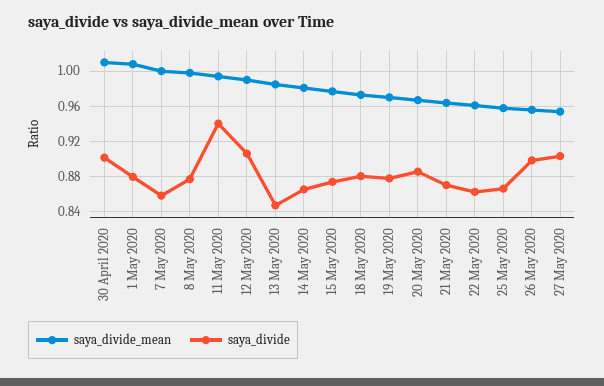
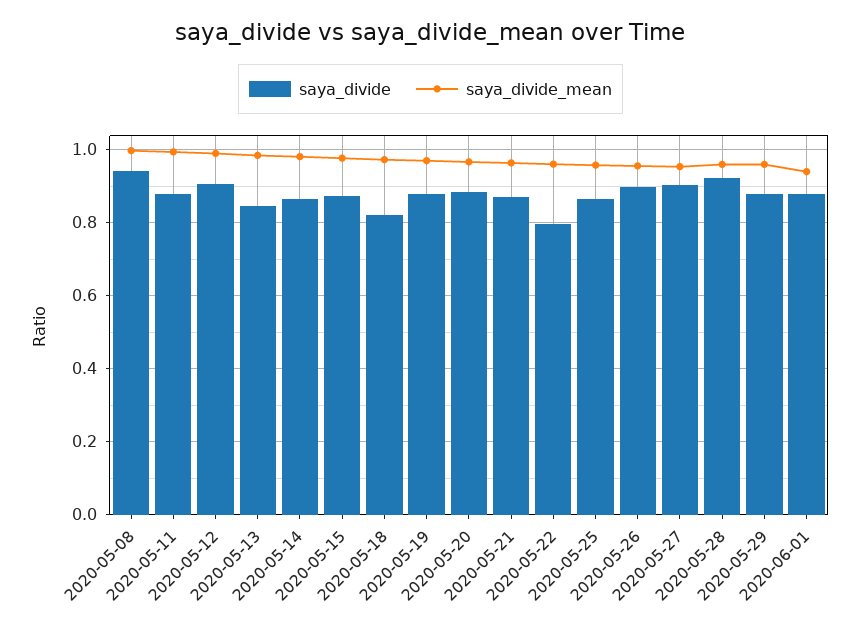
saya_divide_mean, 30 April 2020: 1.01 -> none
saya_divide, 30 April 2020: 0.9 -> none
saya_divide_mean, 1 May 2020: 1.01 -> none
saya_divide, 1 May 2020: 0.88 -> none
saya_divide_mean, 7 May 2020: 1 -> none
saya_divide, 7 May 2020: 0.86 -> none
saya_divide, 8 May 2020: 0.88 -> 0.94
saya_divide, 11 May 2020: 0.94 -> 0.88
saya_divide, 18 May 2020: 0.88 -> 0.82
saya_divide, 22 May 2020: 0.86 -> 0.8
saya_divide, 2020-05-28: none -> 0.92
saya_divide_mean, 2020-05-28: none -> 0.96
saya_divide, 2020-05-29: none -> 0.88
saya_divide_mean, 2020-05-29: none -> 0.96
saya_divide, 2020-06-01: none -> 0.88
saya_divide_mean, 2020-06-01: none -> 0.94

